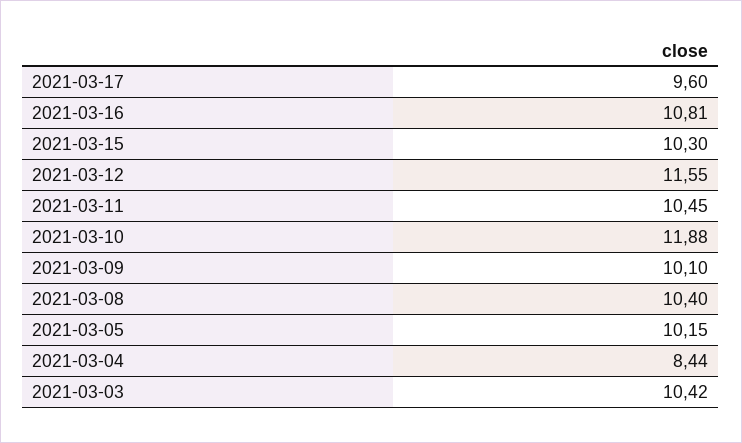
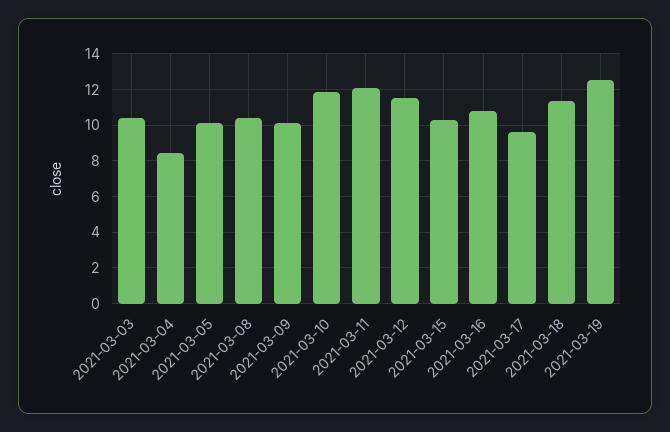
2021-03-11: 10.45 -> 12
2021-03-18: none -> 11.5
2021-03-19: none -> 12.5

